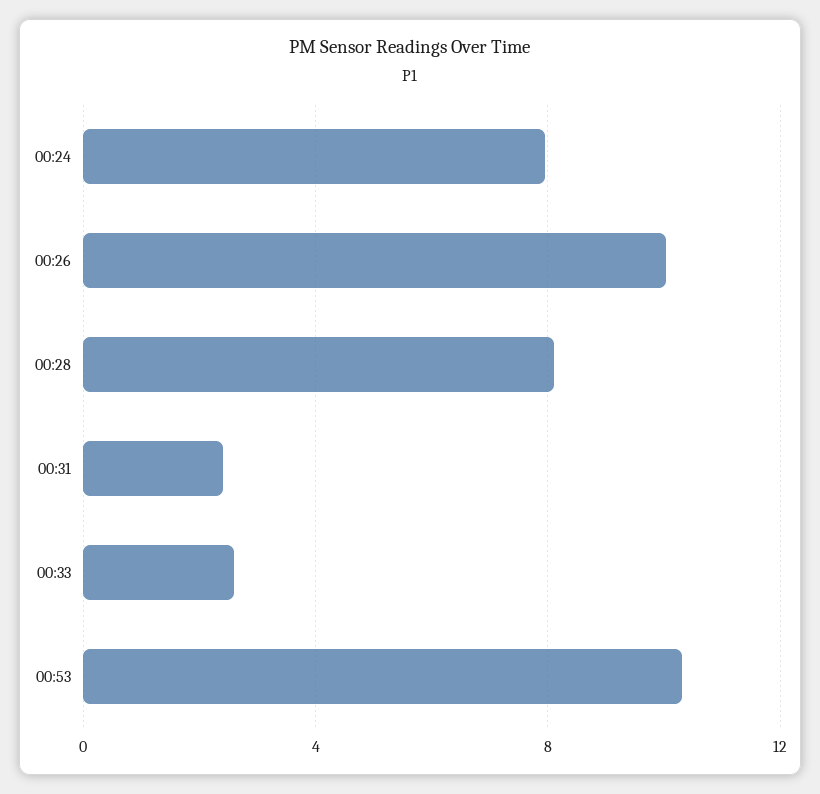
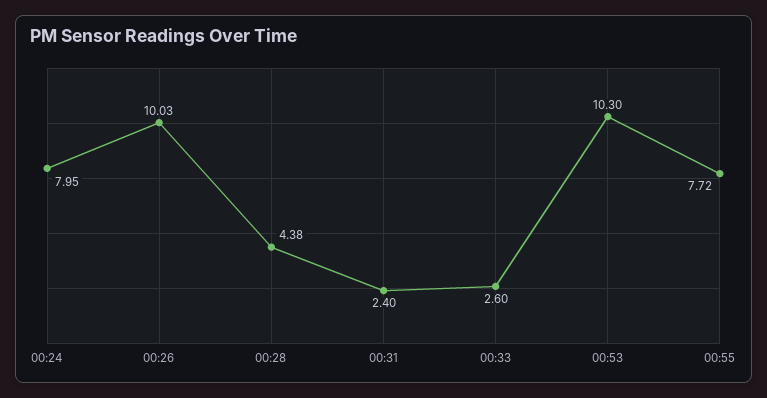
00:28: 8 -> 4.38
00:55: none -> 7.72

